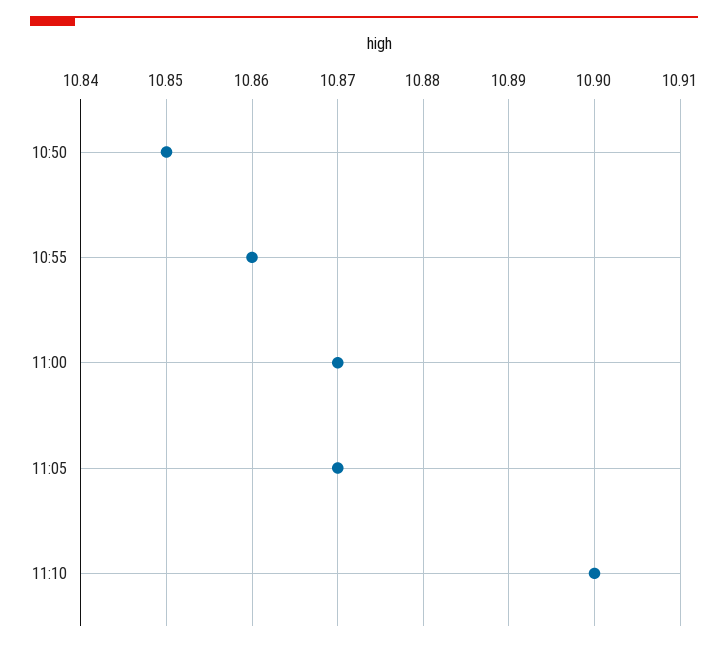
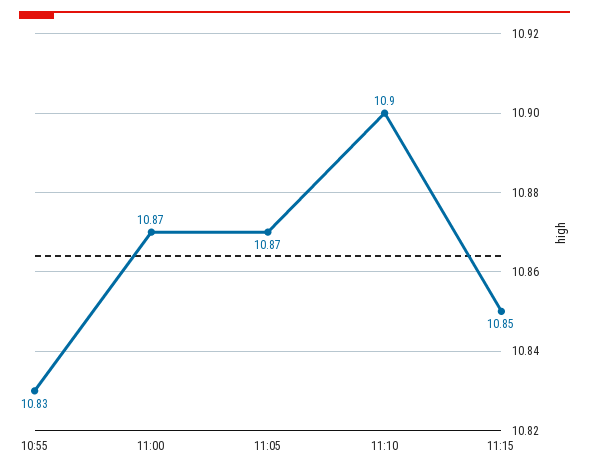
10:50: 10.85 -> none
10:55: 10.86 -> 10.83
11:15: none -> 10.85

